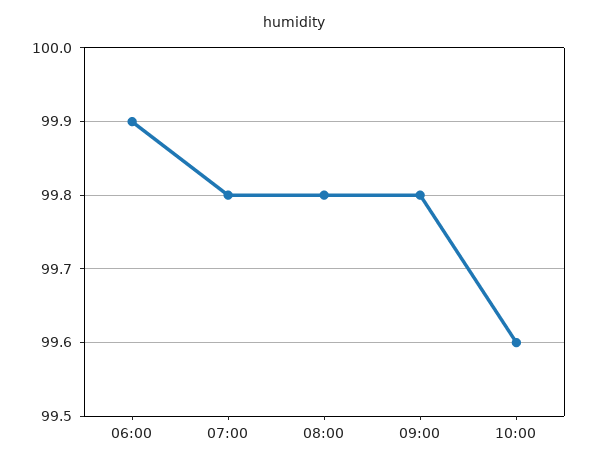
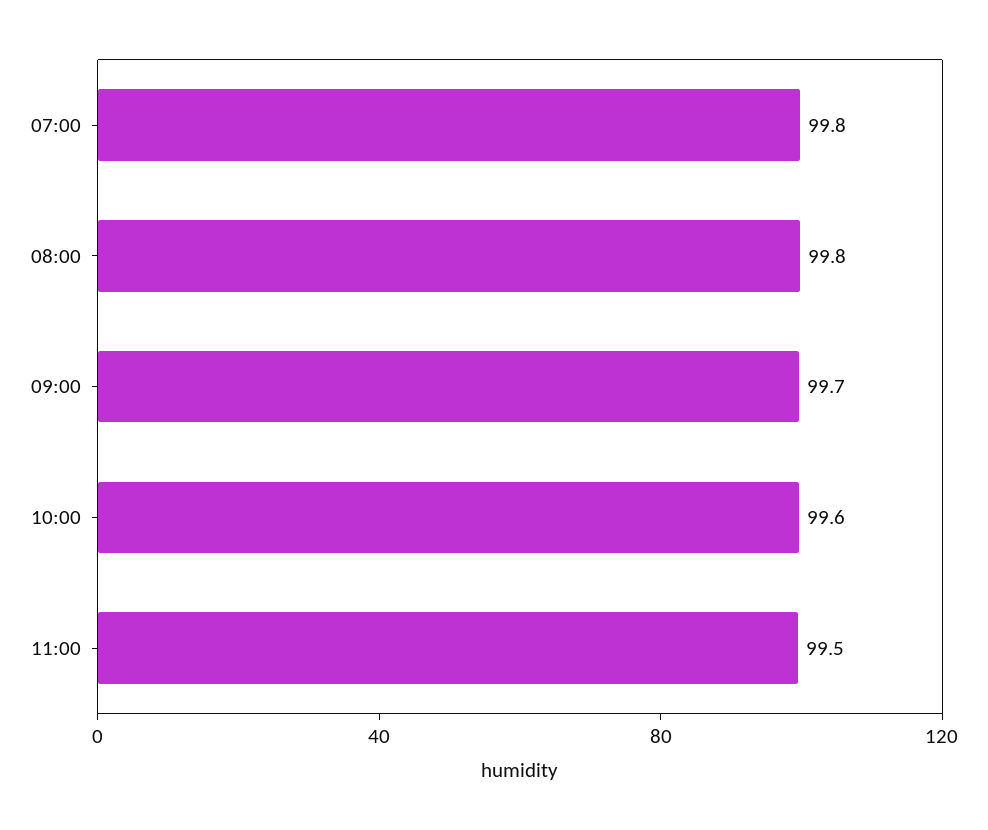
06:00: 99.9 -> none
09:00: 99.8 -> 99.7
11:00: none -> 99.5

